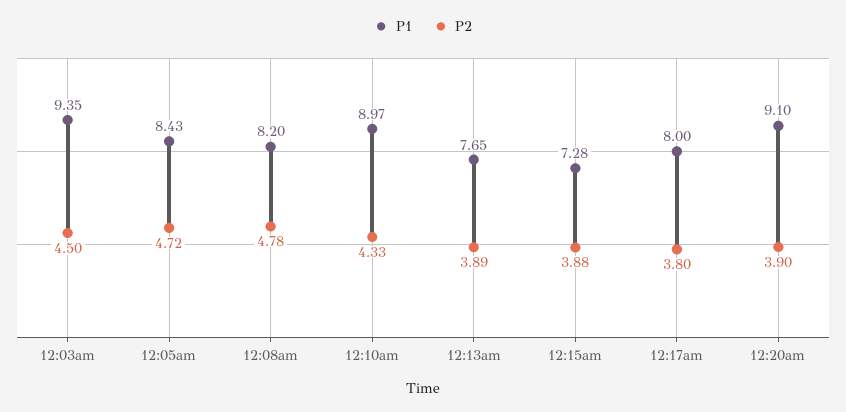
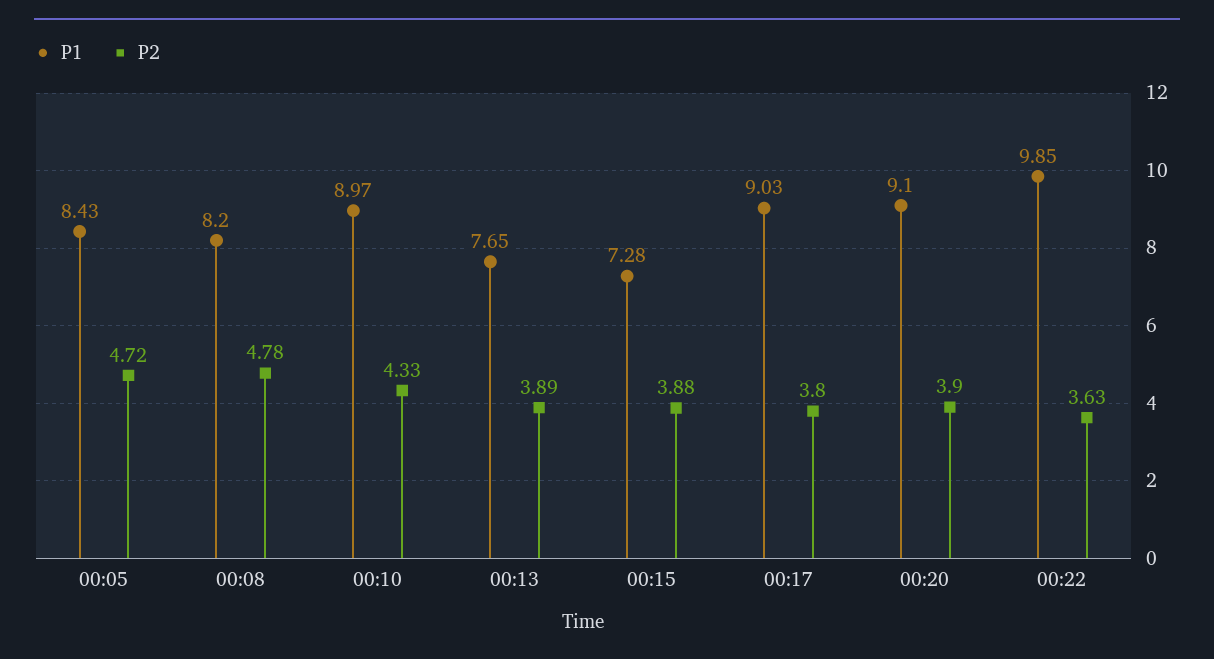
P1, 12:03am: 9.35 -> none
P2, 12:03am: 4.5 -> none
P1, 12:17am: 8 -> 9.03
P1, 00:22: none -> 9.85
P2, 00:22: none -> 3.63

